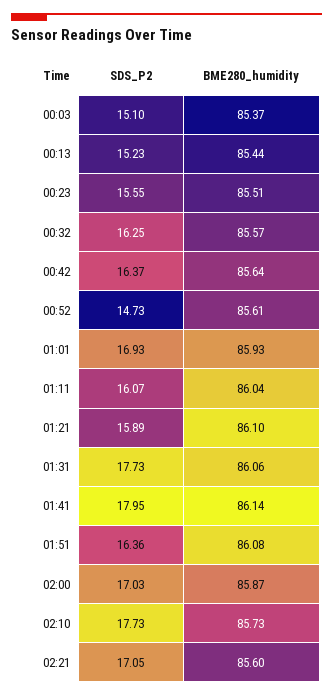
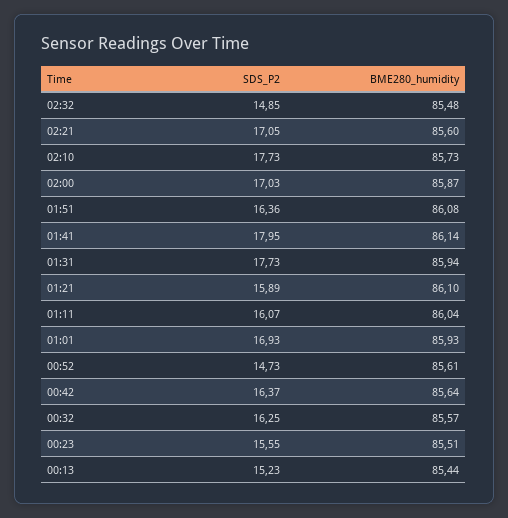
SDS_P2, 00:03: 15.1 -> none
BME280_humidity, 00:03: 85.37 -> none
BME280_humidity, 01:31: 86.06 -> 85.94
SDS_P2, 02:32: none -> 14.85
BME280_humidity, 02:32: none -> 85.48

